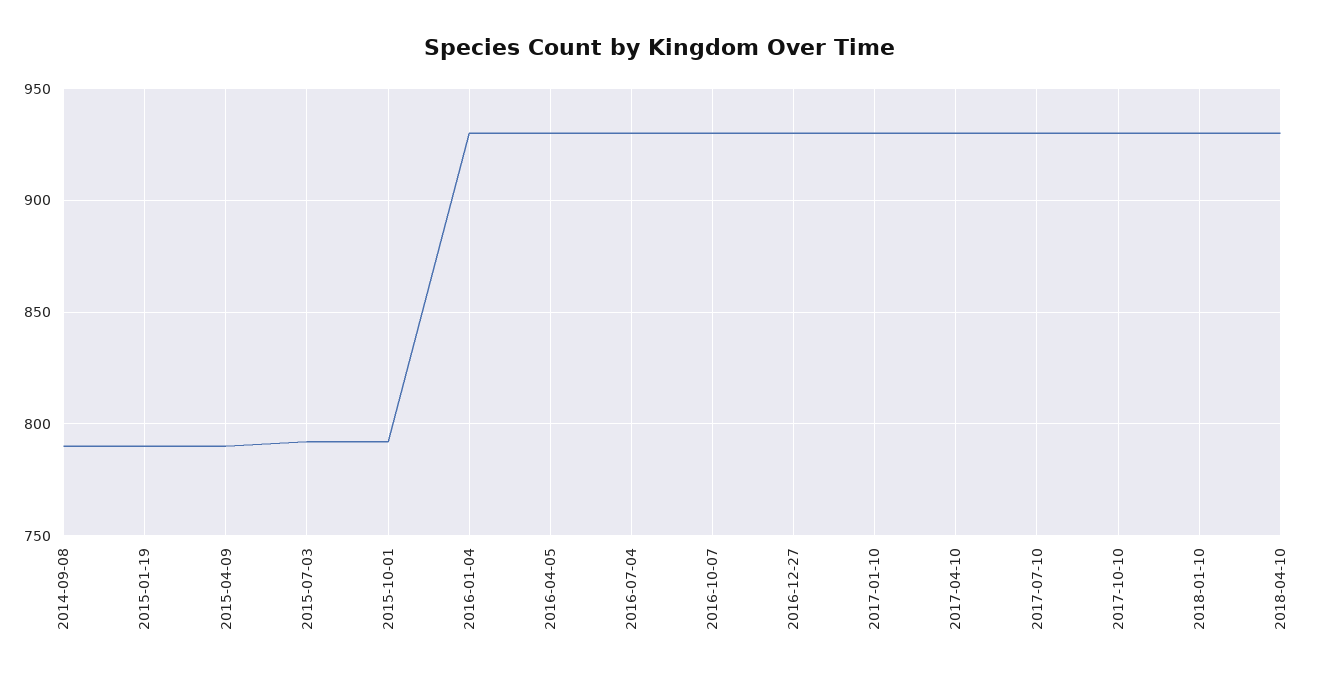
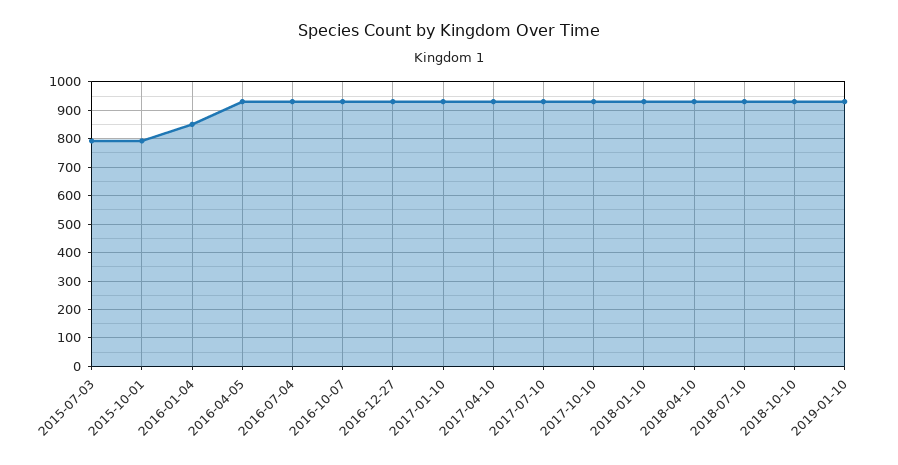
2014-09-08: 790 -> none
2015-01-19: 790 -> none
2015-04-09: 790 -> none
2016-01-04: 930 -> 850
2018-07-10: none -> 925
2018-10-10: none -> 925
2019-01-10: none -> 925

